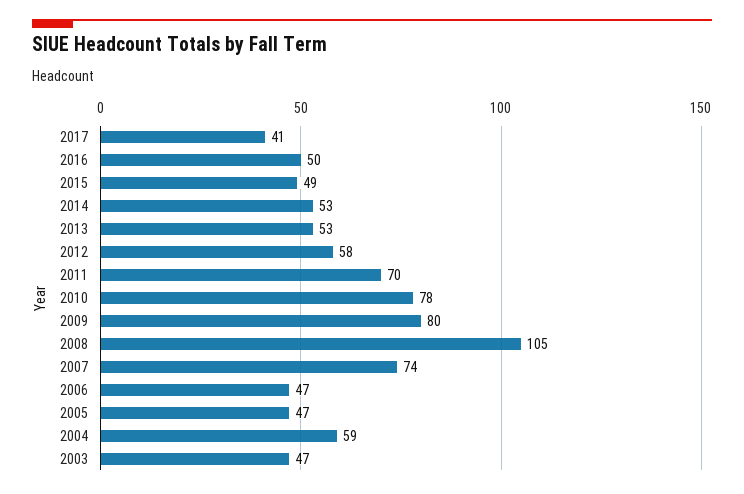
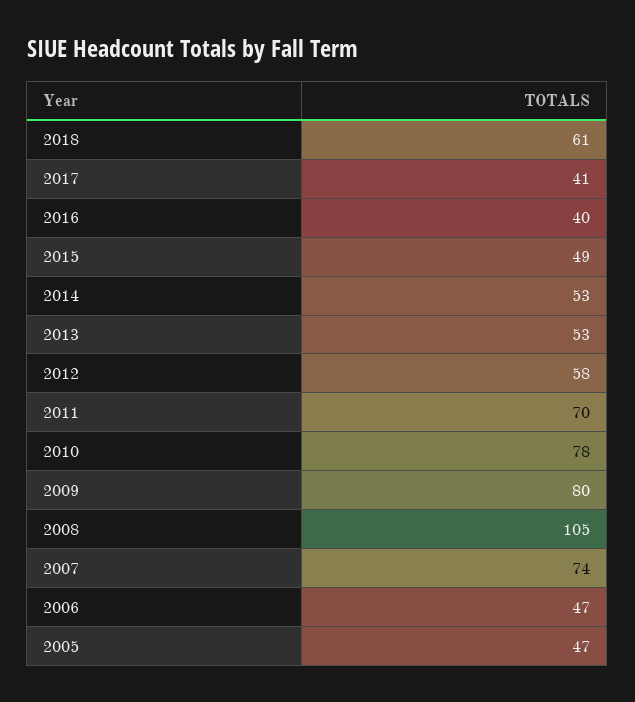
2016: 50 -> 40
2004: 59 -> none
2003: 47 -> none
2018: none -> 61

